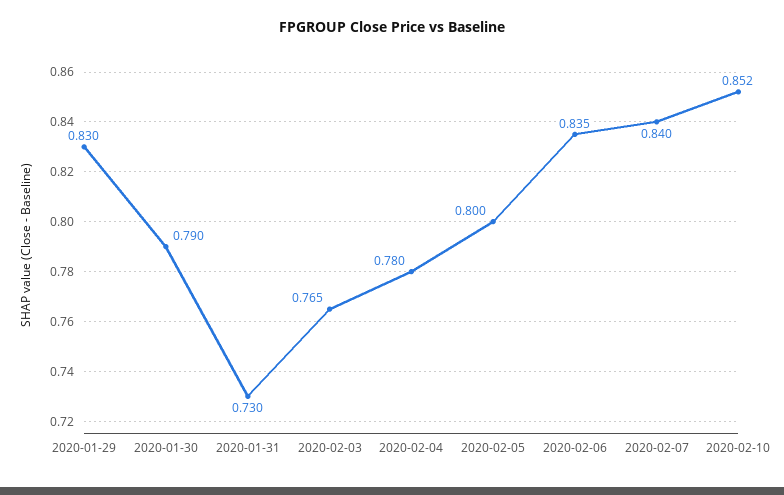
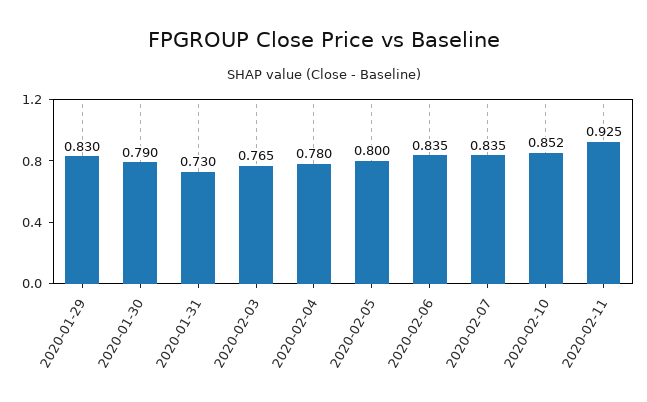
2020-02-07: 0.84 -> 0.835
2020-02-11: none -> 0.925

